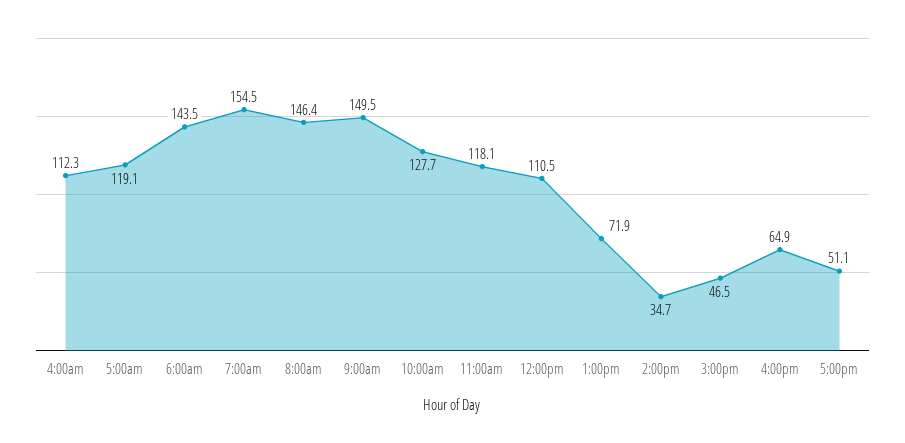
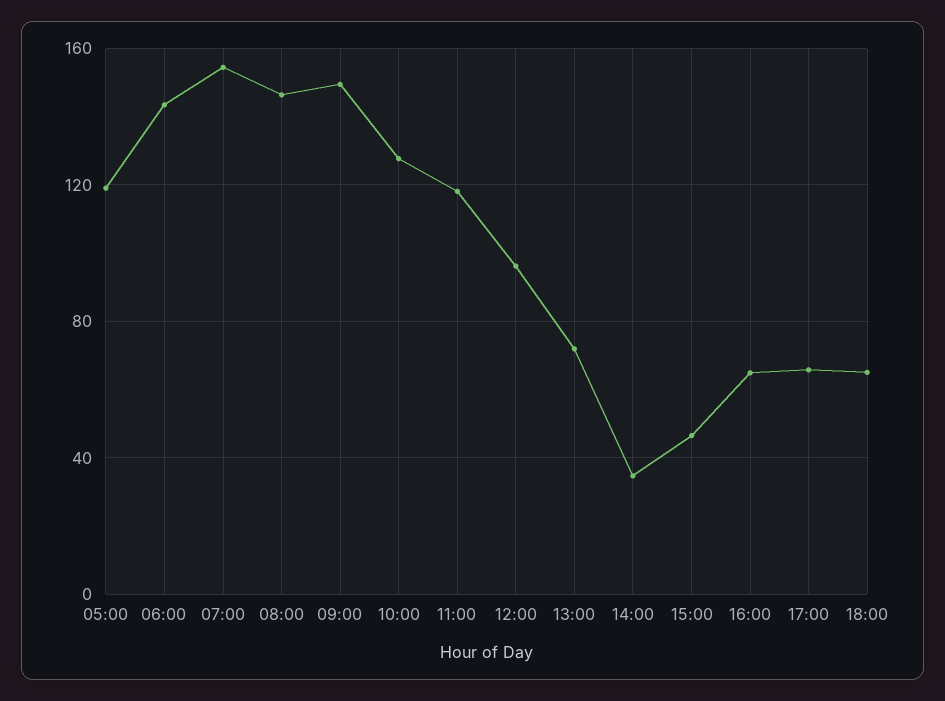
4:00am: 112.3 -> none
12:00pm: 110.5 -> 95
5:00pm: 51.1 -> 65
18:00: none -> 65

